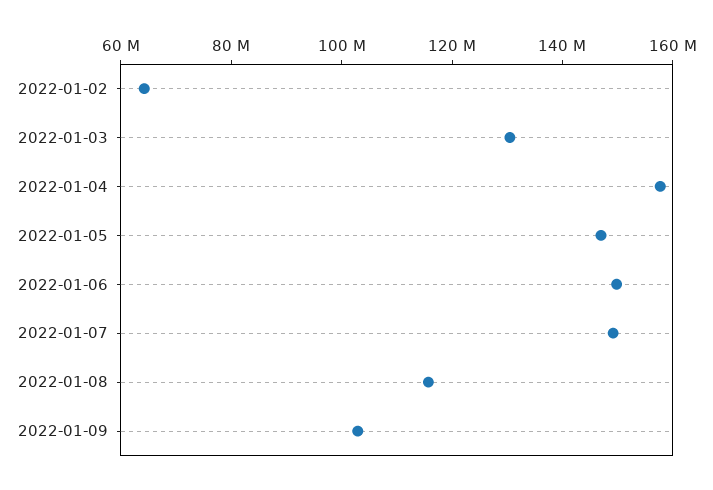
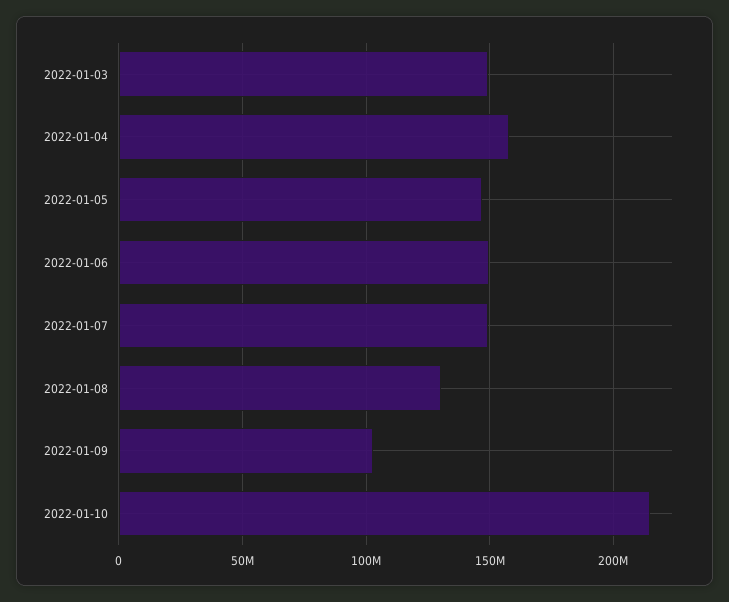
2022-01-02: 65000000 -> none
2022-01-03: 130000000 -> 150000000
2022-01-08: 115000000 -> 130000000
2022-01-10: none -> 215000000

